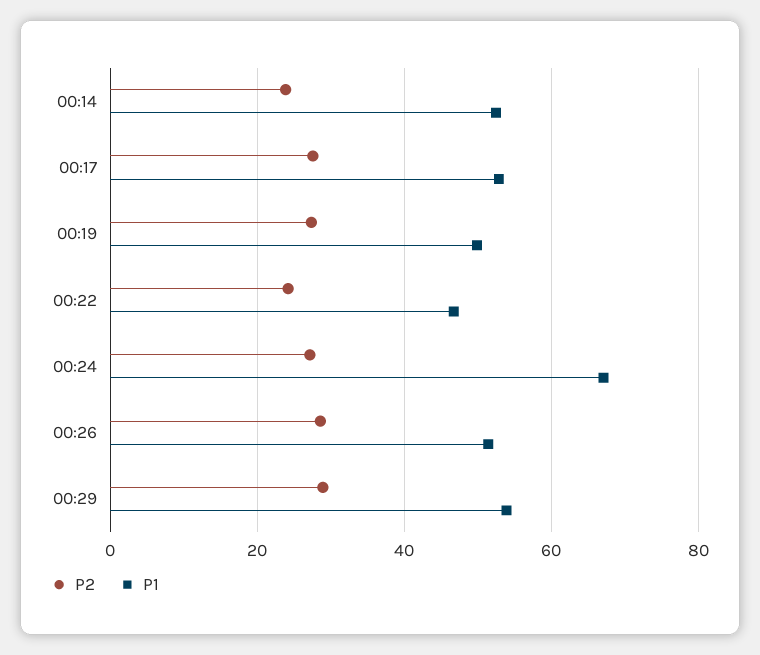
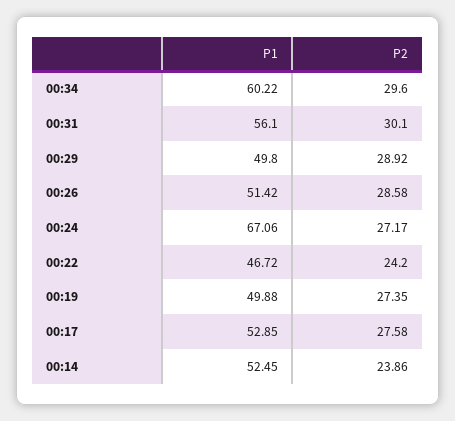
P1, 00:29: 54 -> 49.8
P1, 00:34: none -> 60.22
P2, 00:34: none -> 29.6
P1, 00:31: none -> 56.1
P2, 00:31: none -> 30.1

